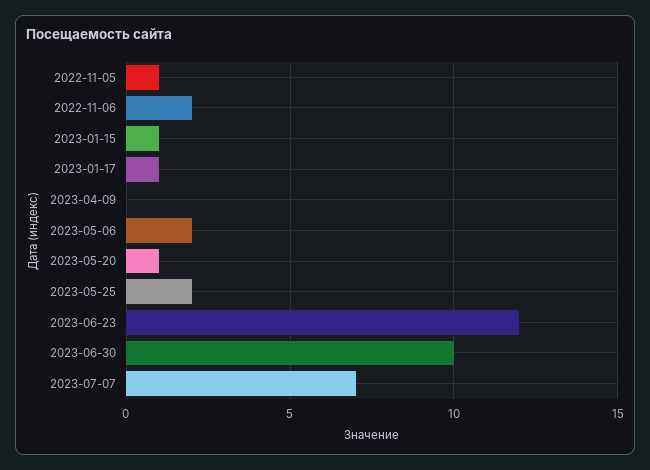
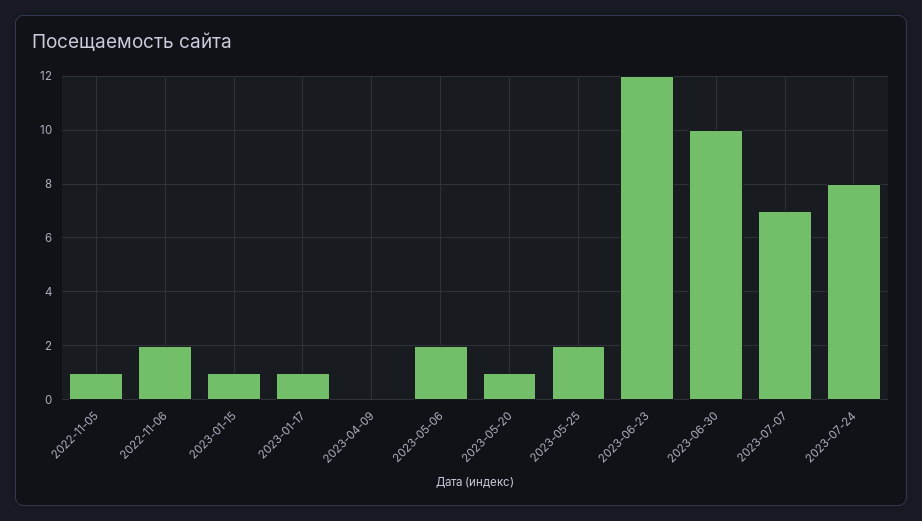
2023-07-24: none -> 8

